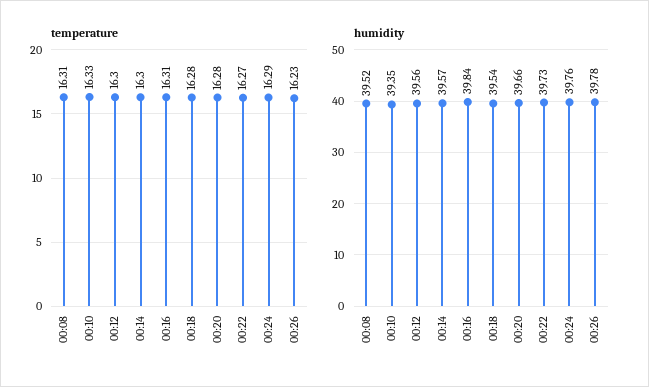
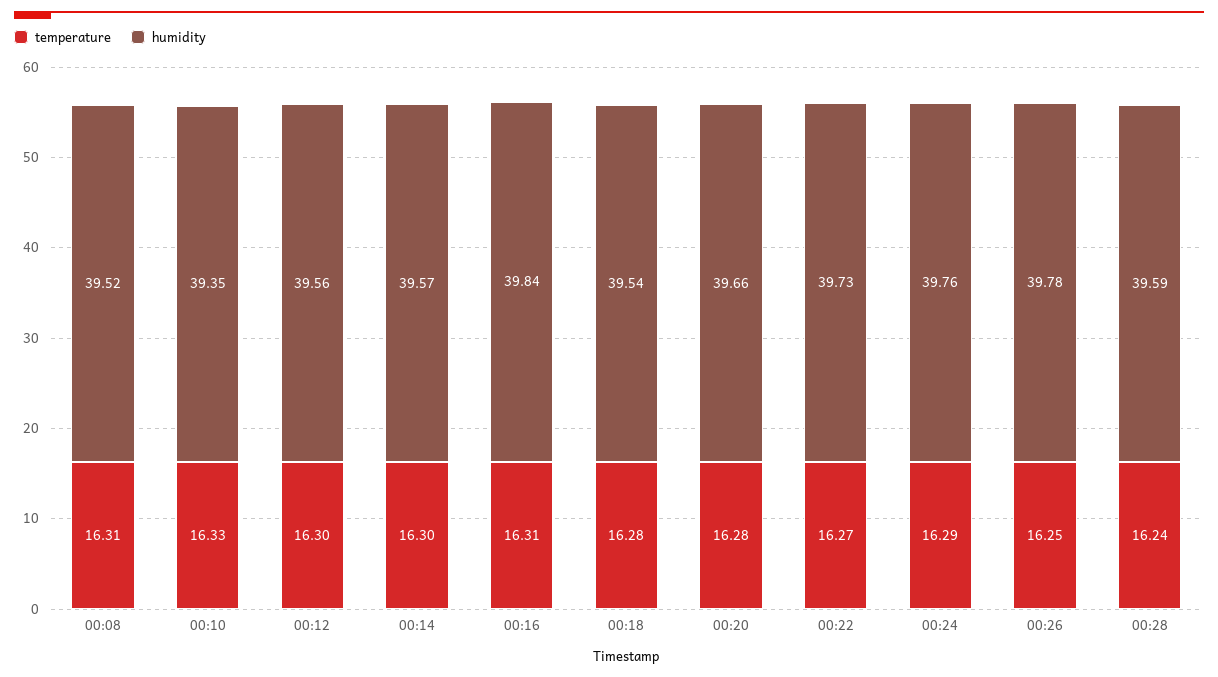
temperature, 00:26: 16.23 -> 16.25
temperature, 00:28: none -> 16.24
humidity, 00:28: none -> 39.59

